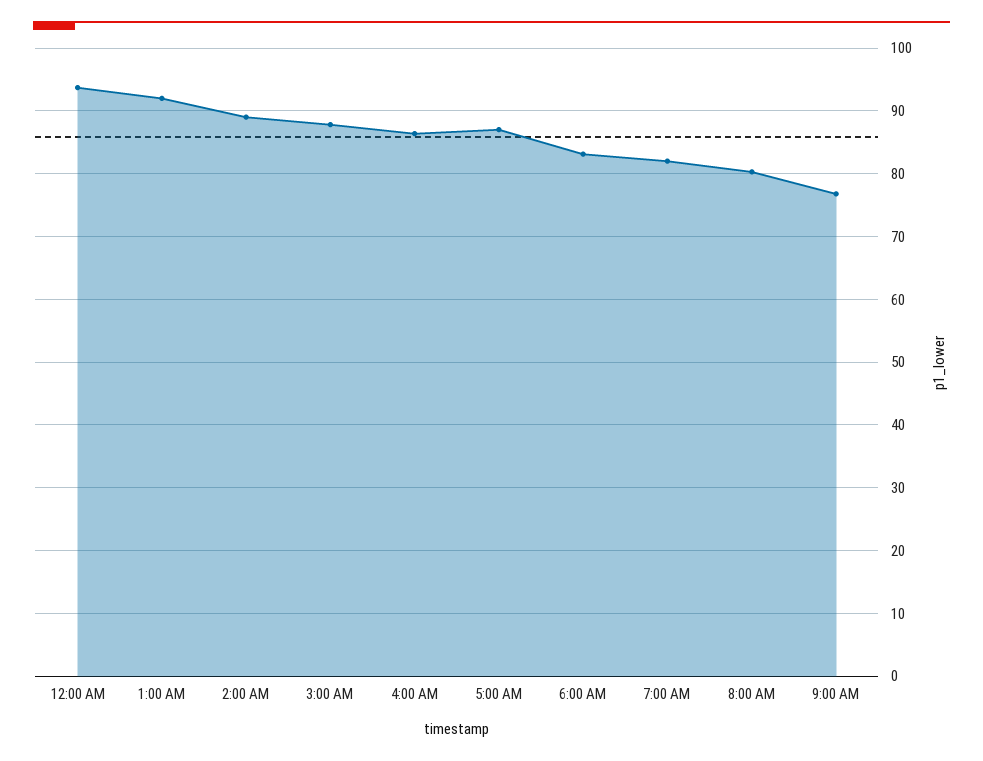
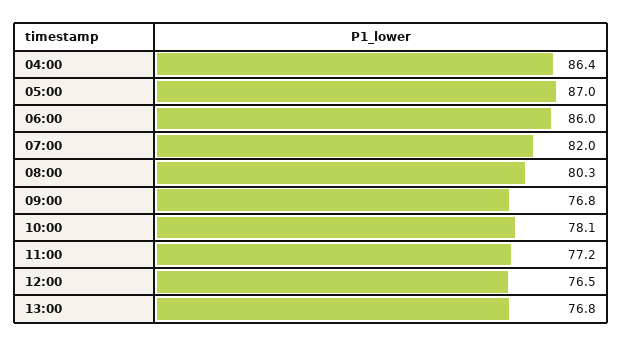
12:00 AM: 94 -> none
1:00 AM: 92 -> none
2:00 AM: 89 -> none
3:00 AM: 88 -> none
6:00 AM: 83 -> 86
10:00: none -> 78.1
11:00: none -> 77.2
12:00: none -> 76.5
13:00: none -> 76.8

